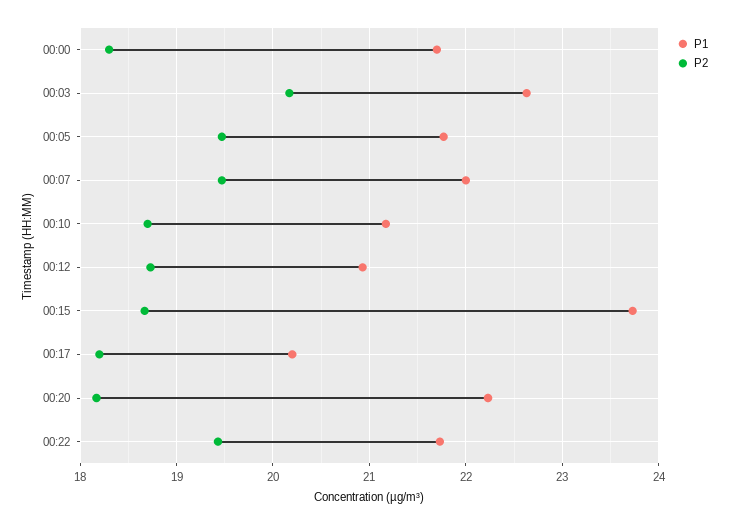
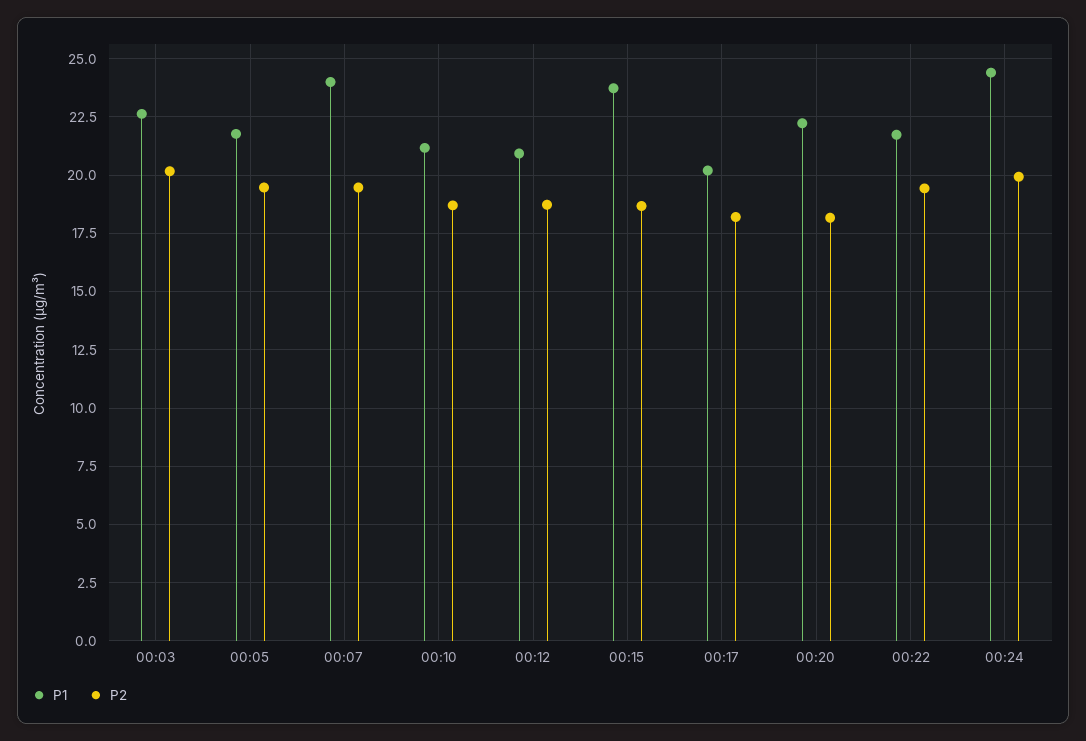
P1, 00:00: 21.7 -> none
P2, 00:00: 18.3 -> none
P1, 00:07: 22 -> 24
P1, 00:24: none -> 24.5
P2, 00:24: none -> 20

